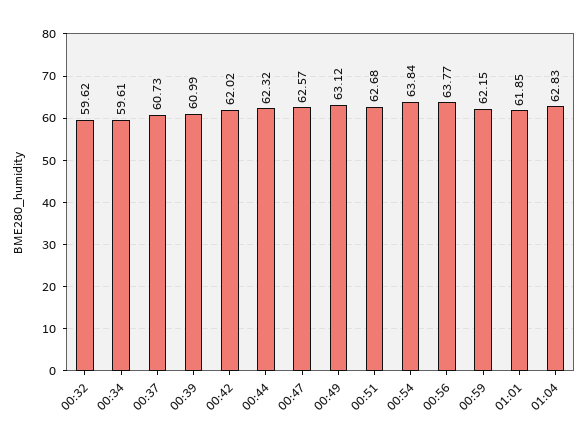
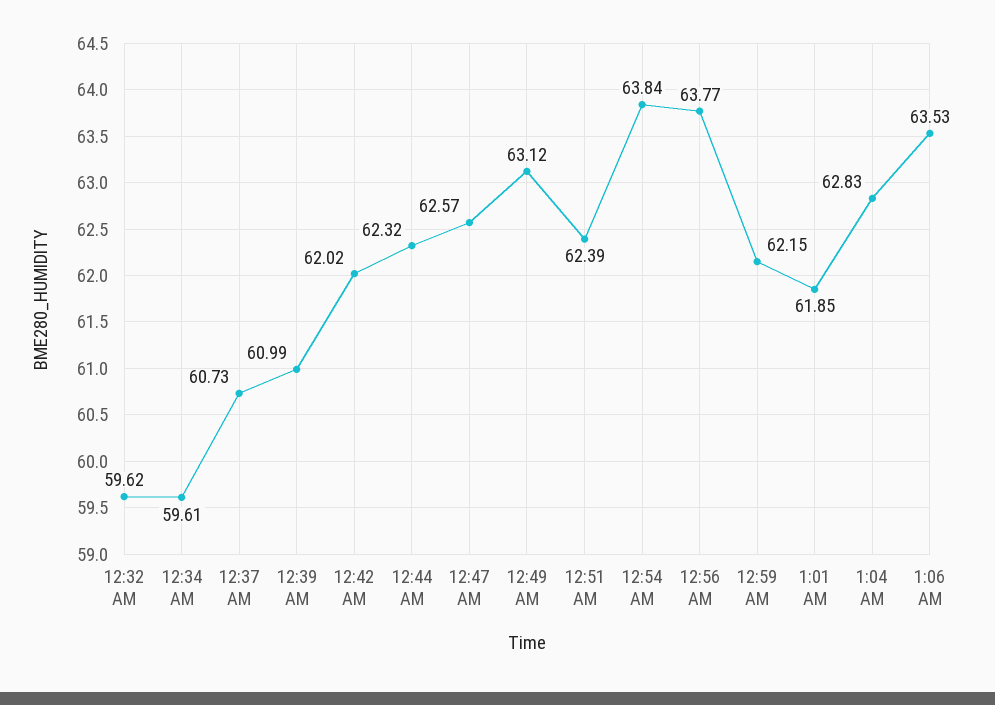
00:51: 62.68 -> 62.39
1:06 AM: none -> 63.53

